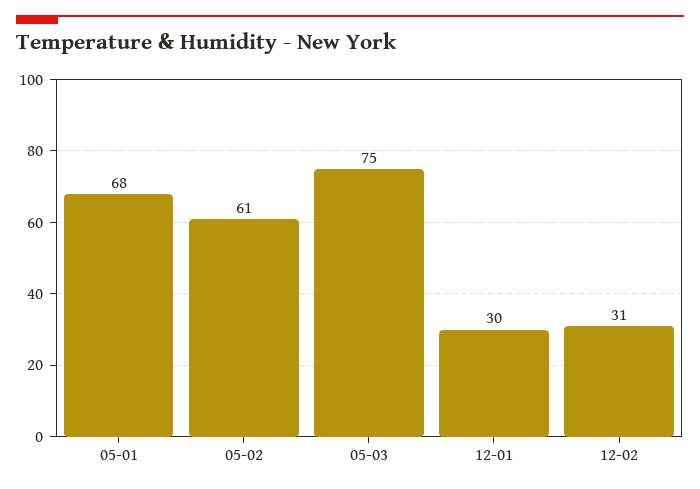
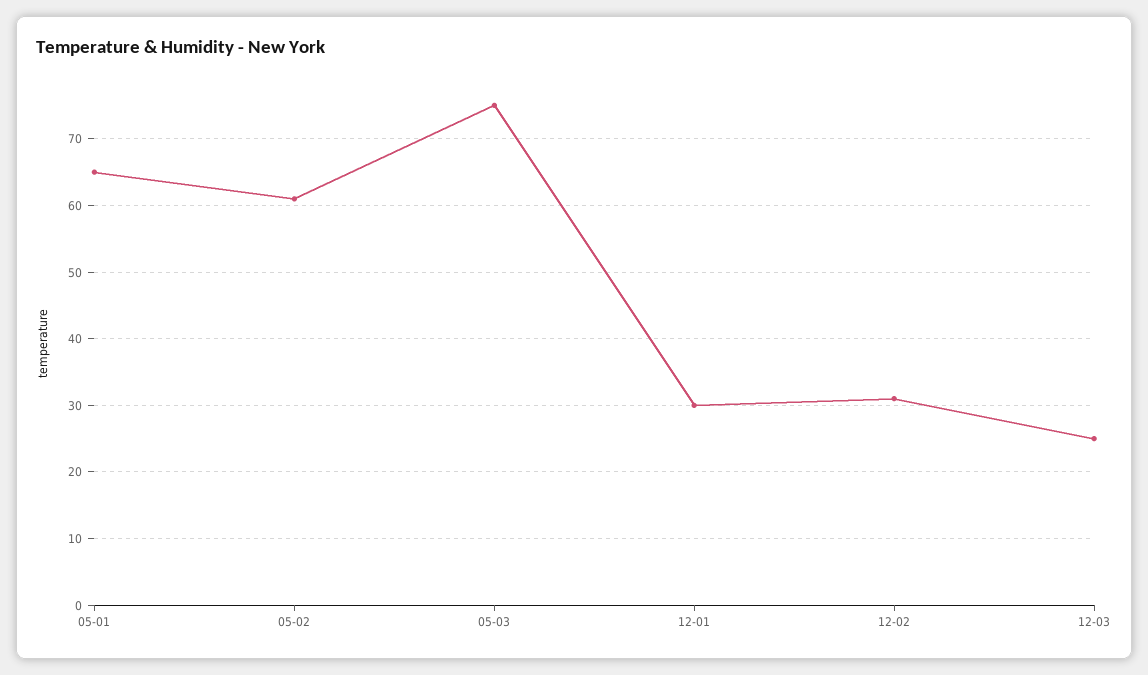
05-01: 68 -> 65
12-03: none -> 25

